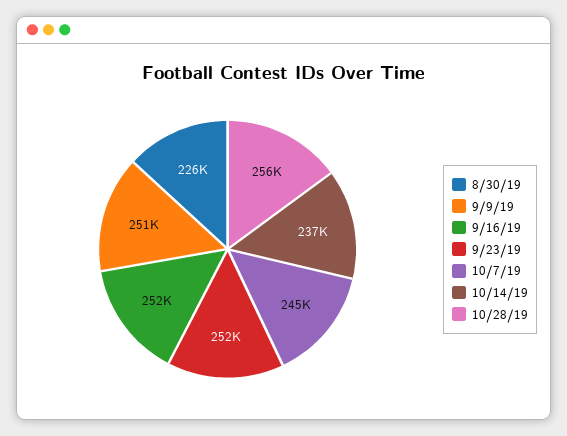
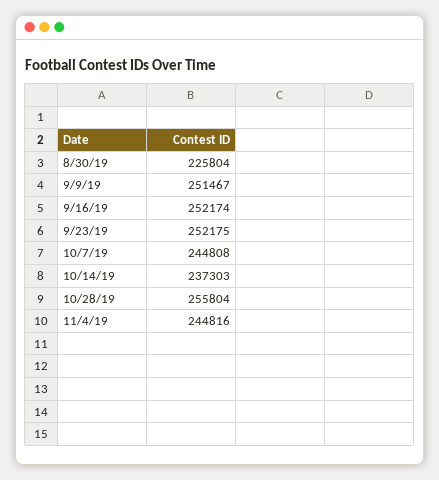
11/4/19: none -> 244816

